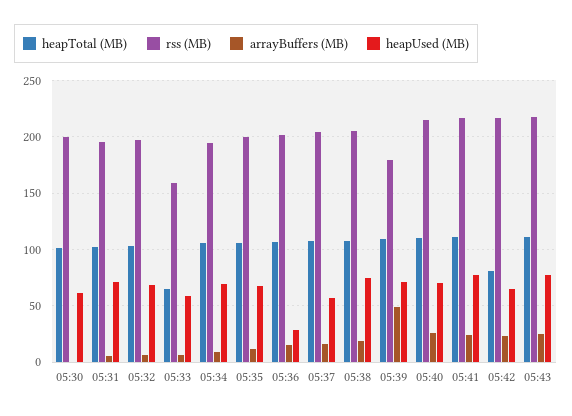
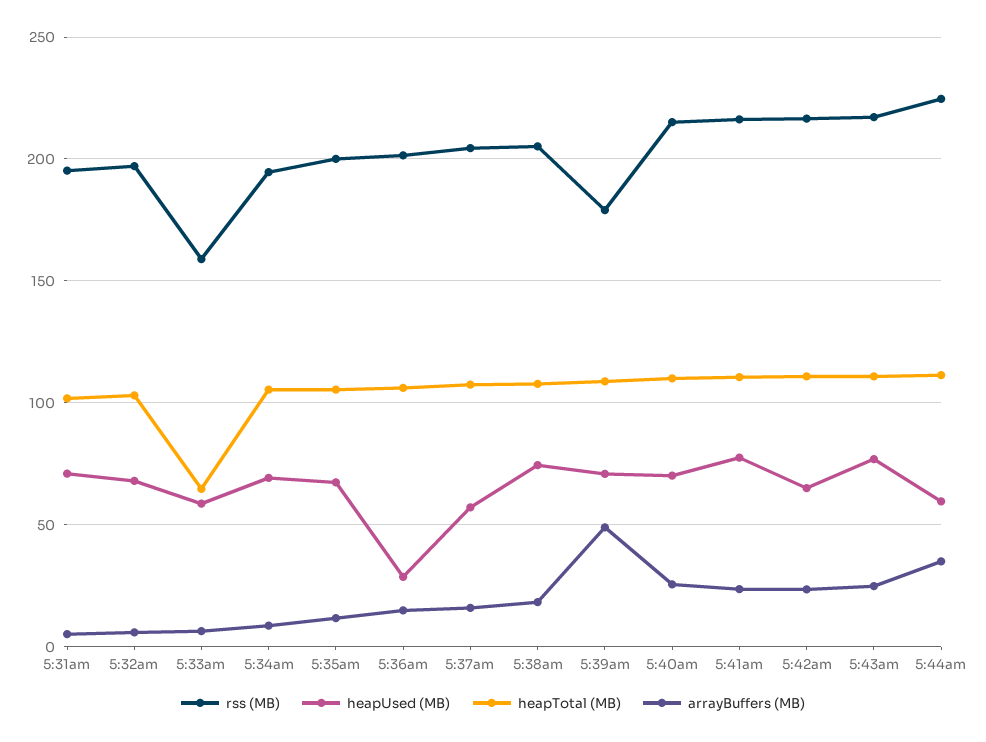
heapTotal (MB), 05:30: 100 -> none
rss (MB), 05:30: 200 -> none
arrayBuffers (MB), 05:30: 0 -> none
heapUsed (MB), 05:30: 60 -> none
heapTotal (MB), 05:42: 80 -> 110
rss (MB), 5:44am: none -> 225
heapUsed (MB), 5:44am: none -> 60
heapTotal (MB), 5:44am: none -> 110
arrayBuffers (MB), 5:44am: none -> 35

